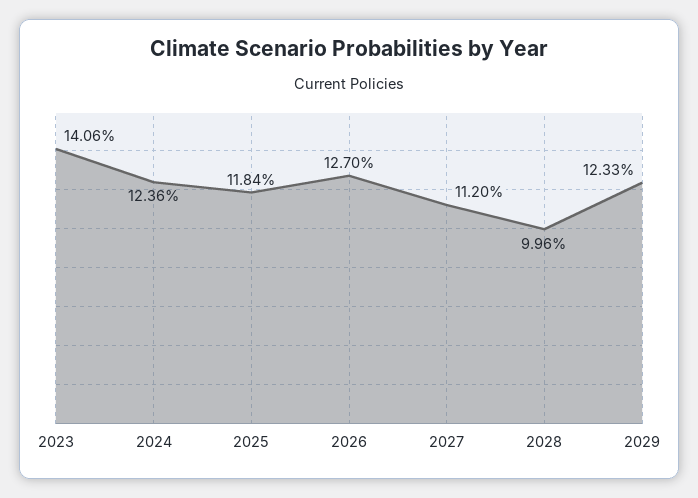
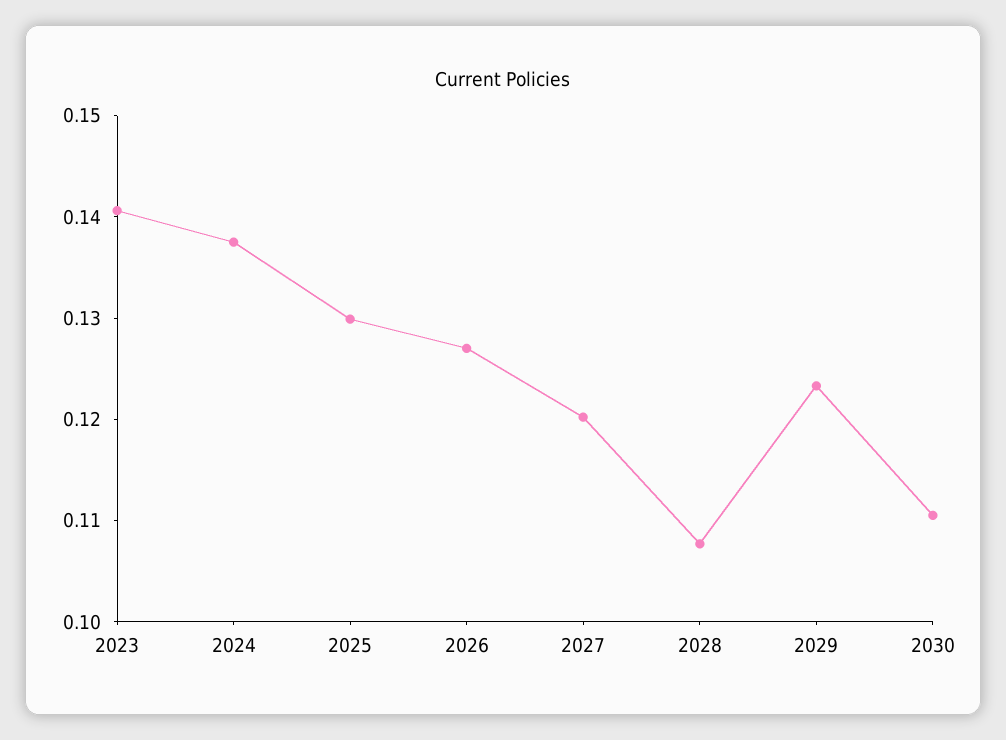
2024: 0.1236 -> 0.138
2025: 0.1184 -> 0.13
2027: 0.112 -> 0.12
2028: 0.0996 -> 0.108
2030: none -> 0.11

